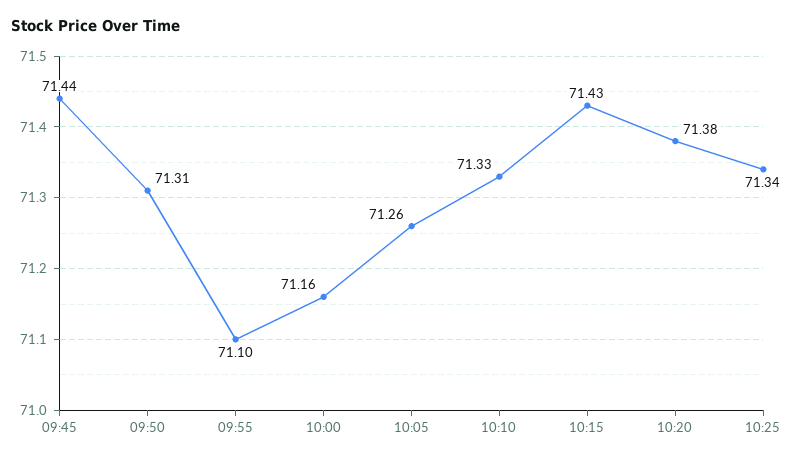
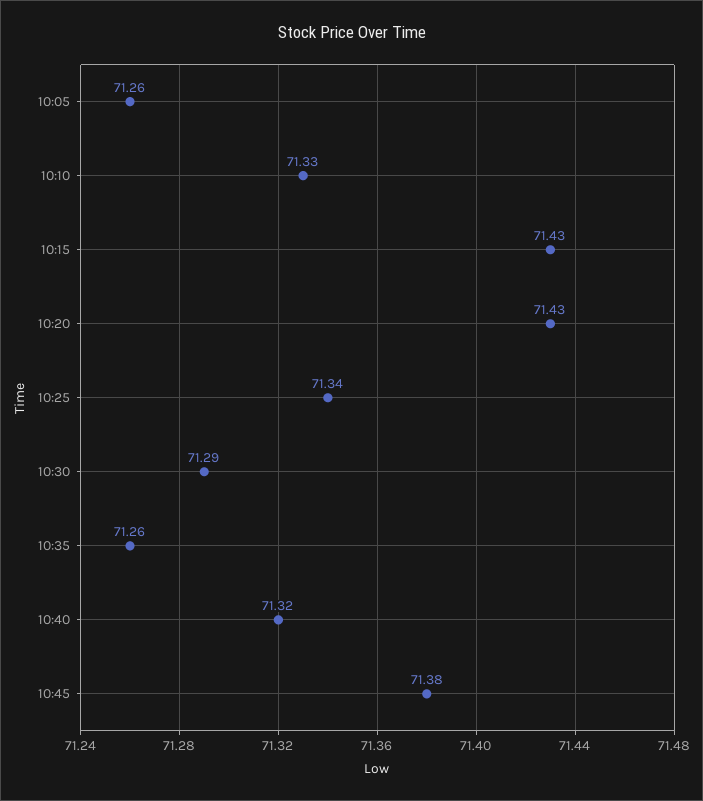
09:45: 71.44 -> none
09:50: 71.31 -> none
09:55: 71.1 -> none
10:00: 71.16 -> none
10:20: 71.38 -> 71.43
10:30: none -> 71.29
10:35: none -> 71.26
10:40: none -> 71.32
10:45: none -> 71.38

